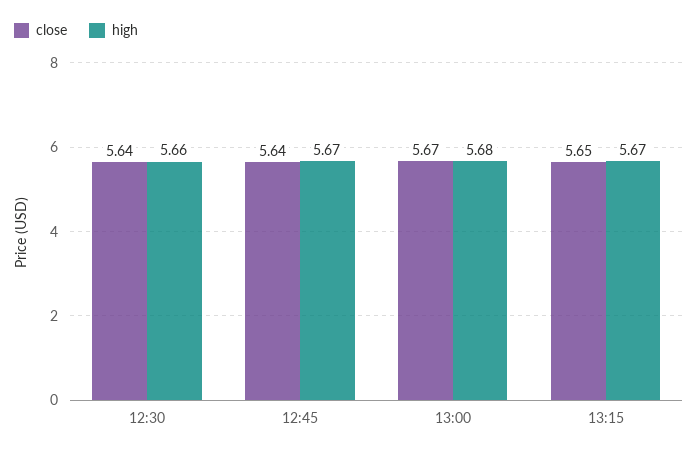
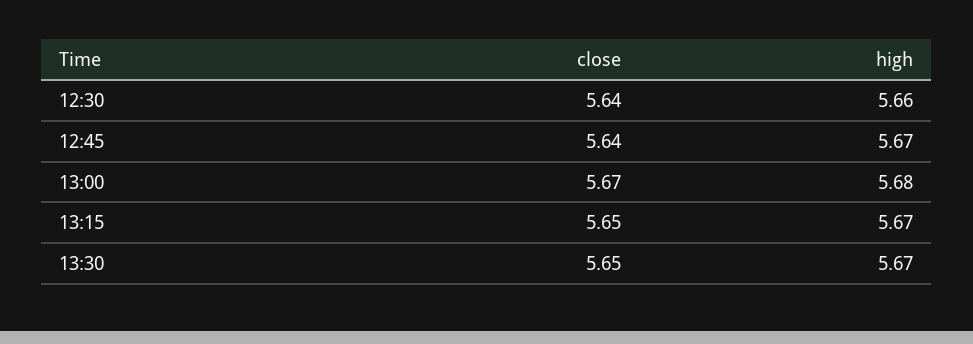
close, 13:30: none -> 5.65
high, 13:30: none -> 5.67

